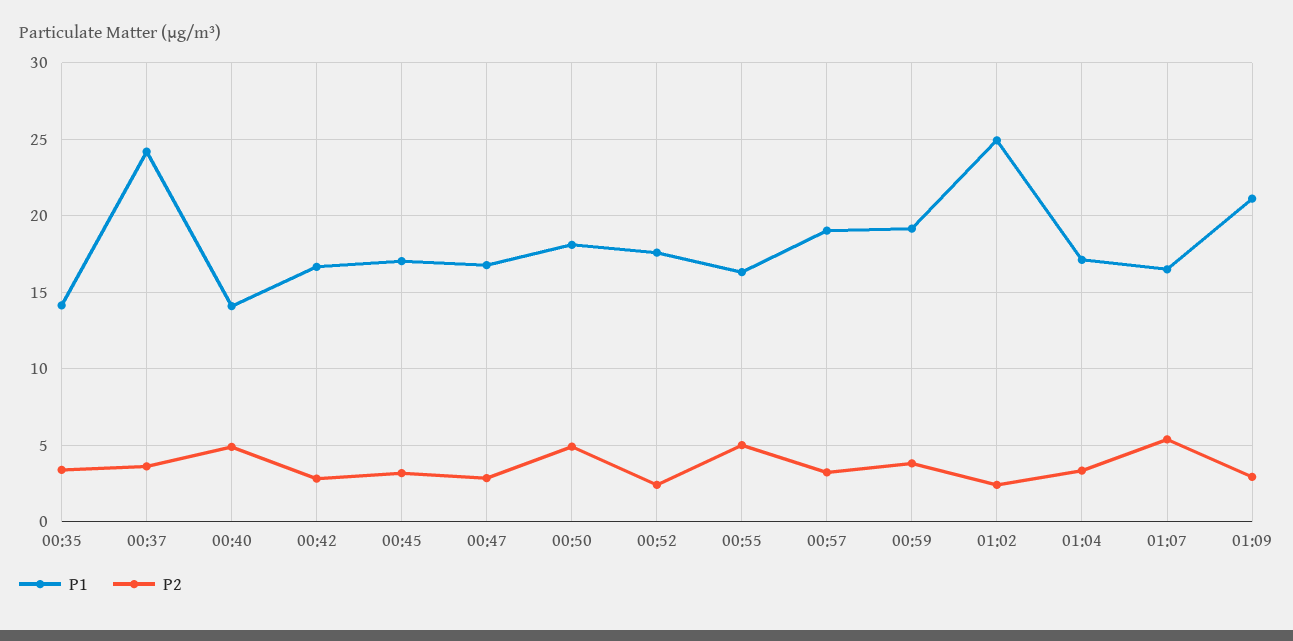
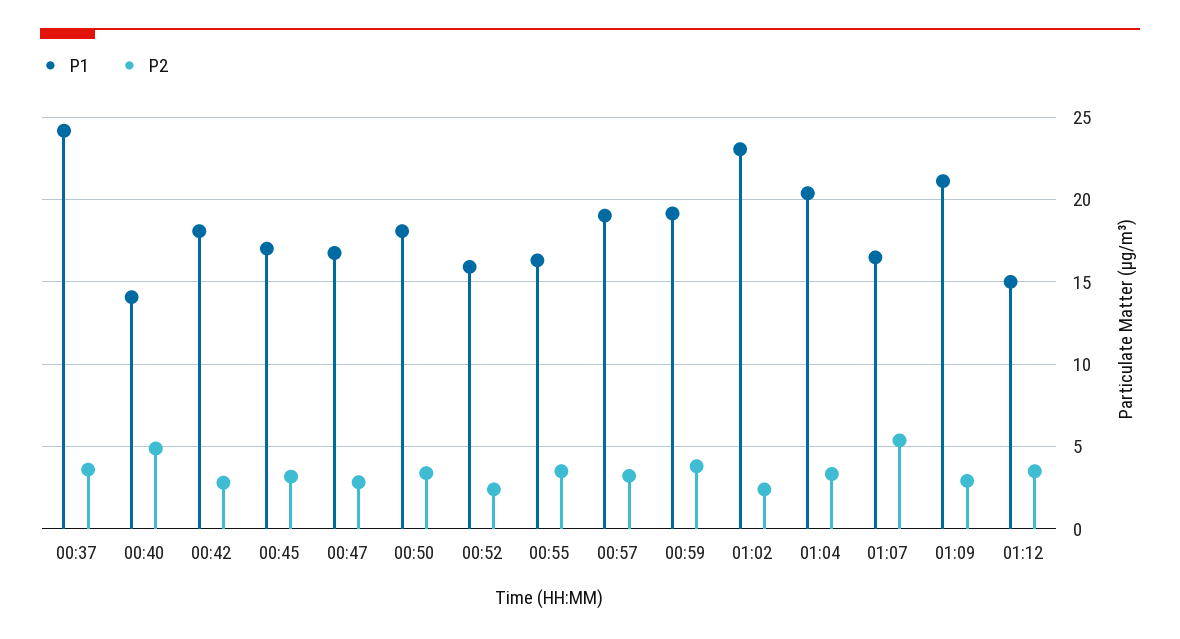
P1, 00:35: 14 -> none
P2, 00:35: 3.5 -> none
P1, 00:42: 16.5 -> 18
P2, 00:50: 5 -> 3.5
P1, 00:52: 17.5 -> 16
P2, 00:55: 5 -> 3.5
P1, 01:02: 25 -> 23
P1, 01:04: 17 -> 20.5
P1, 01:12: none -> 15
P2, 01:12: none -> 3.5

